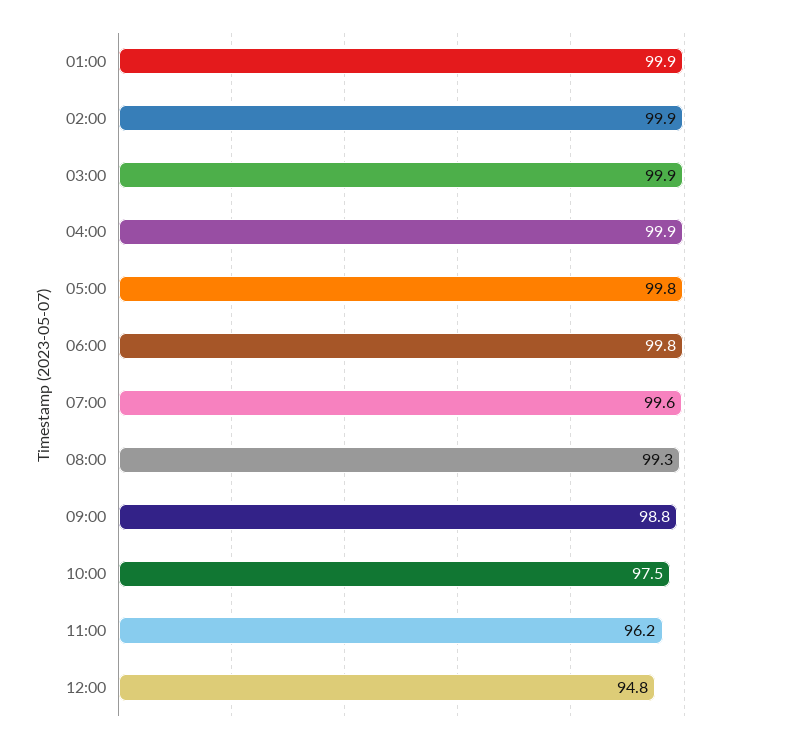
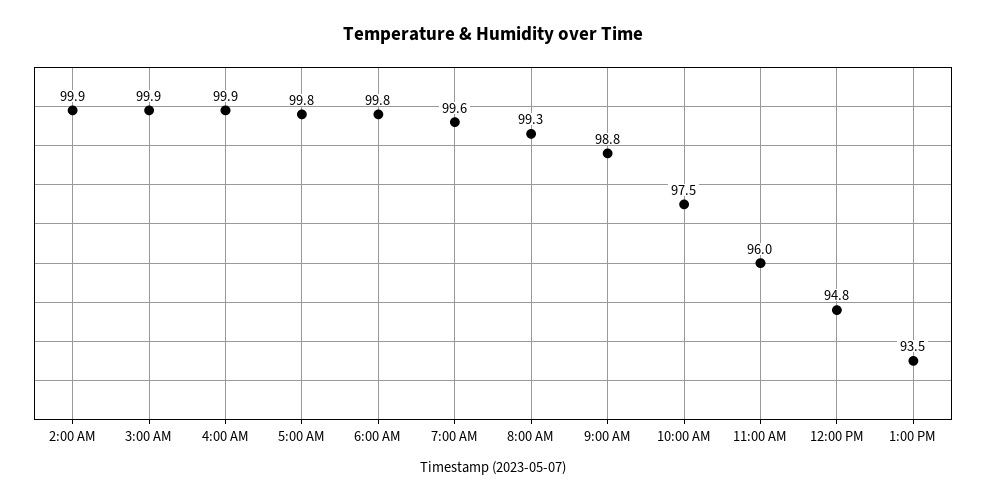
01:00: 99.9 -> none
11:00: 96.2 -> 96
1:00 PM: none -> 93.5

